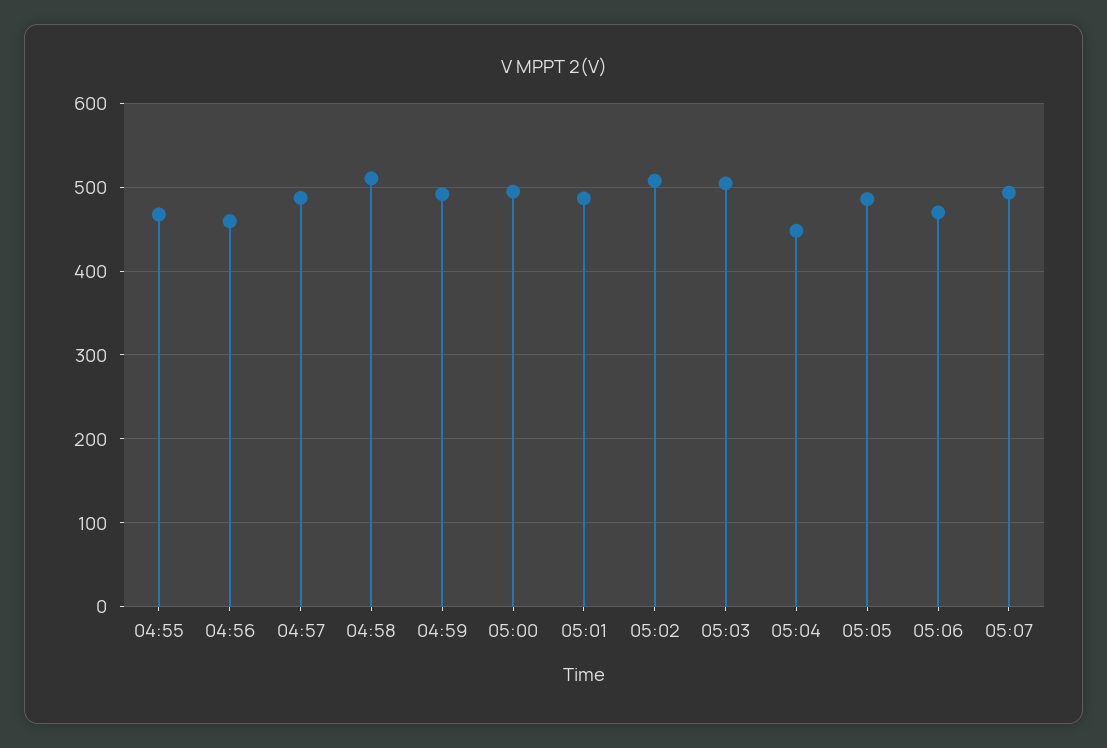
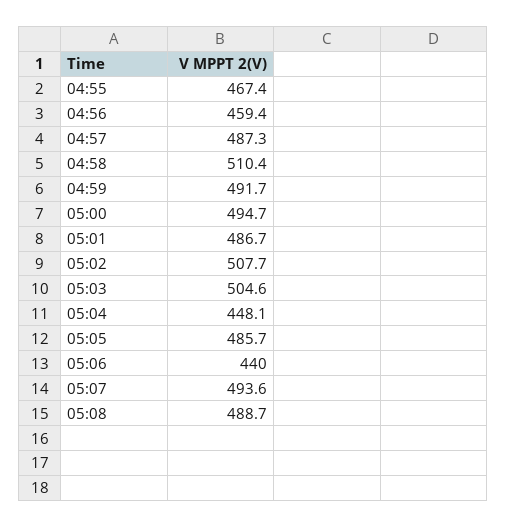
05:06: 470 -> 440
05:08: none -> 488.7

